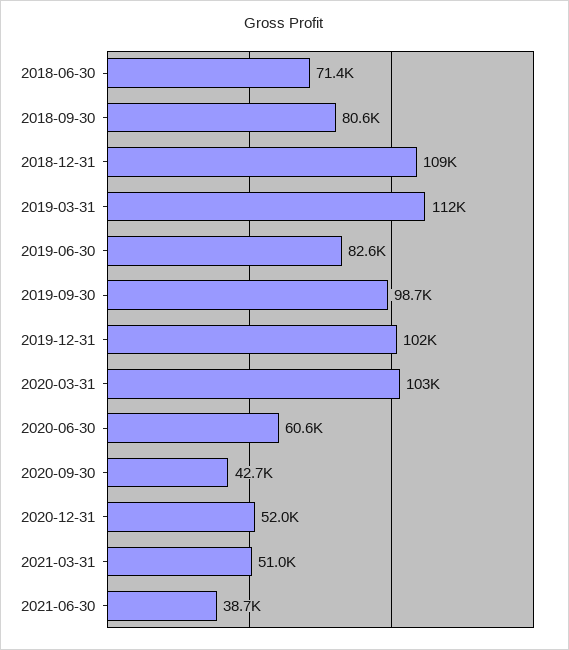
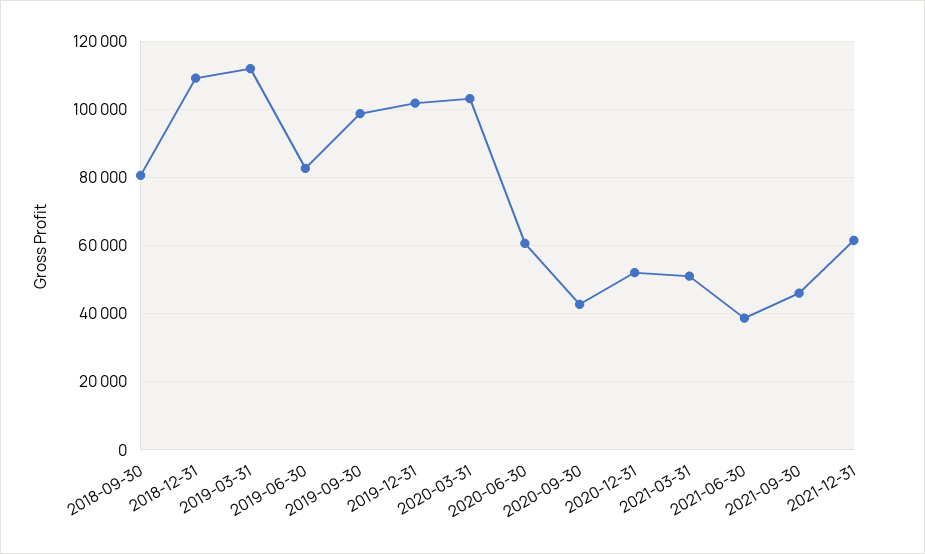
2018-06-30: 71400 -> none
2021-09-30: none -> 46000
2021-12-31: none -> 62000

